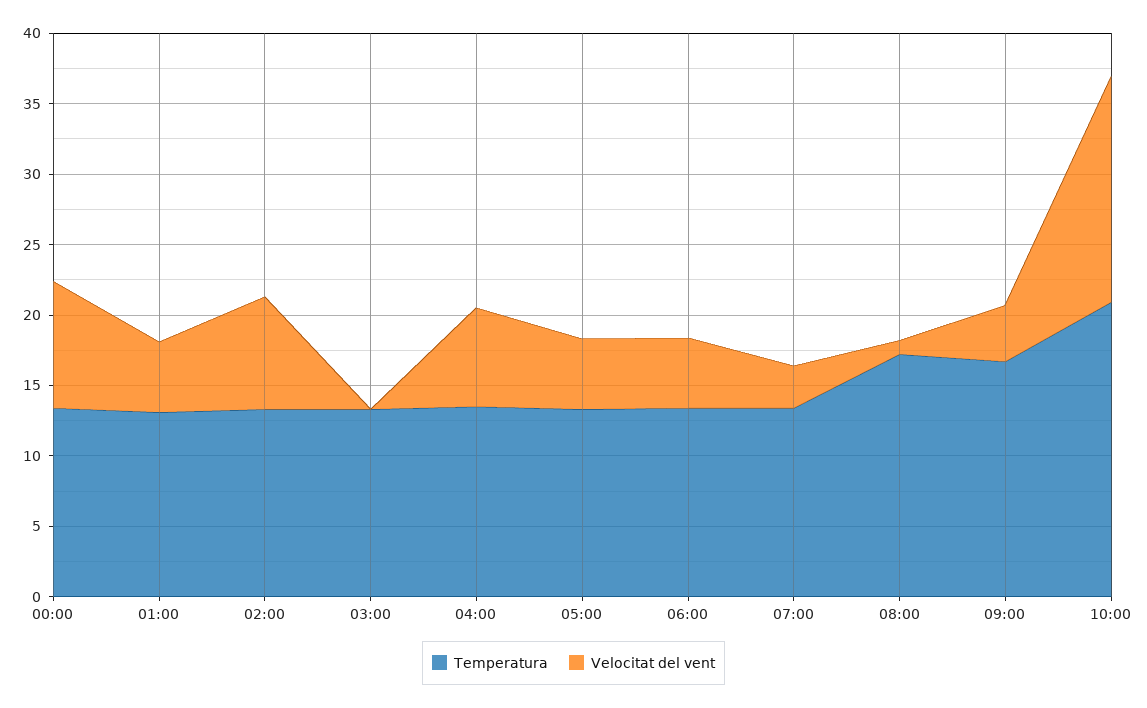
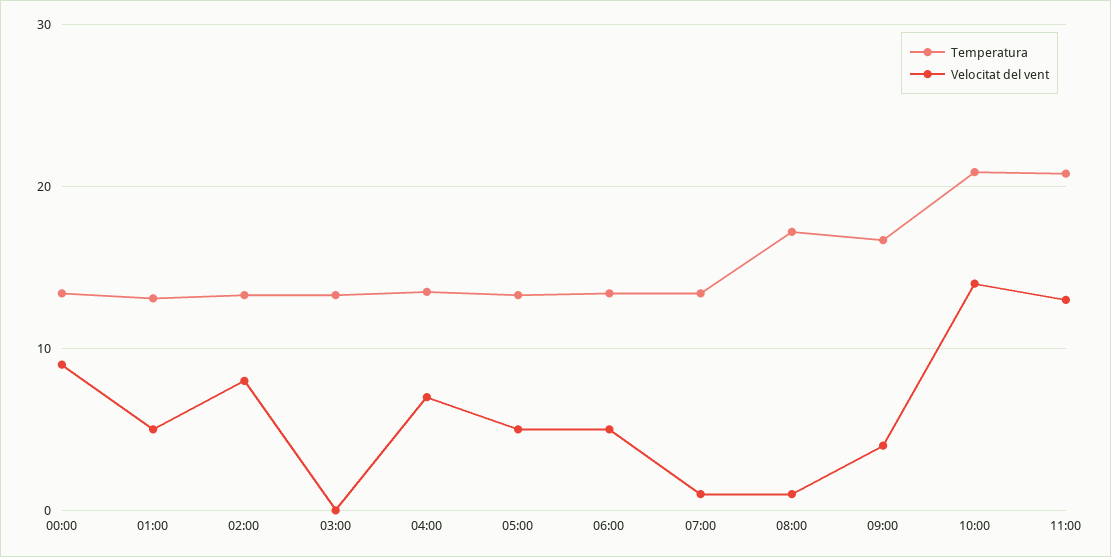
Velocitat del vent, 07:00: 3 -> 1
Velocitat del vent, 10:00: 16 -> 14
Temperatura, 11:00: none -> 21
Velocitat del vent, 11:00: none -> 13

